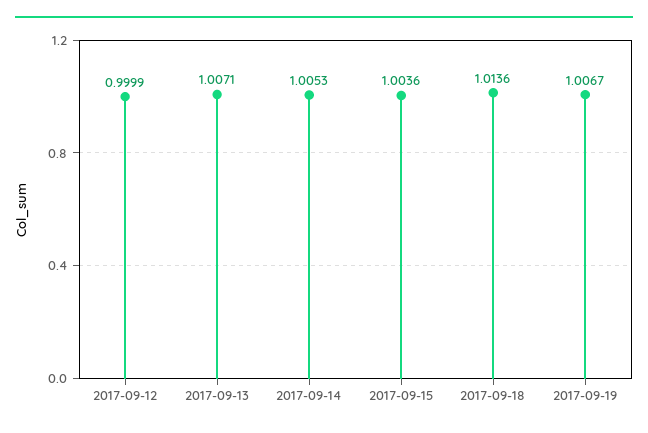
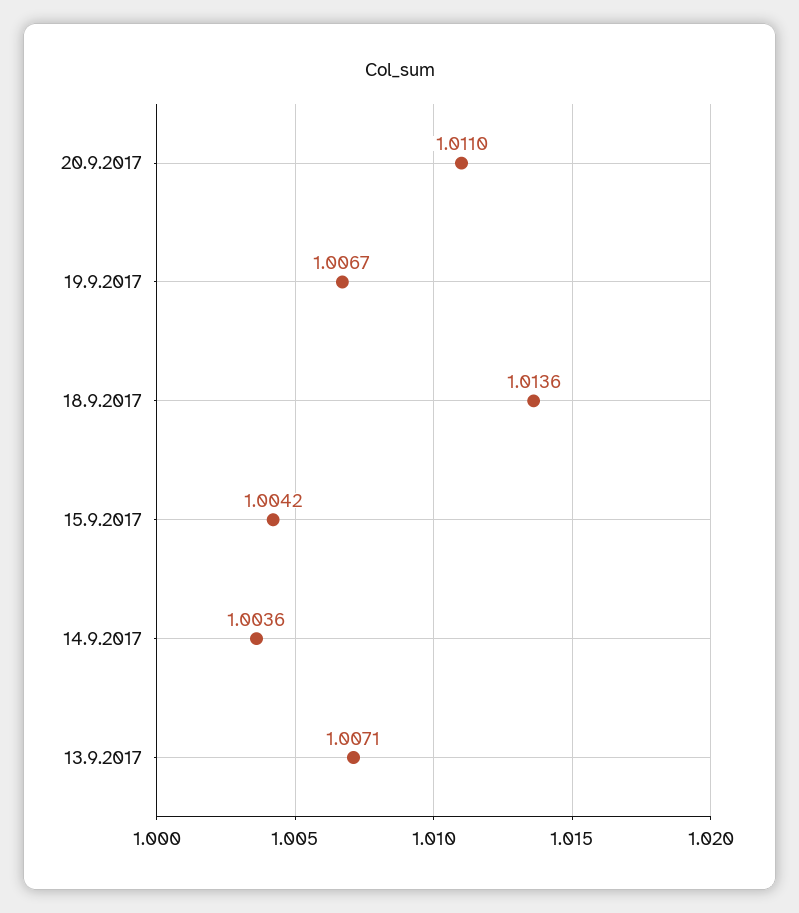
2017-09-12: 0.9999 -> none
2017-09-14: 1.0053 -> 1.0036
2017-09-15: 1.0036 -> 1.0042
20.9.2017: none -> 1.011

